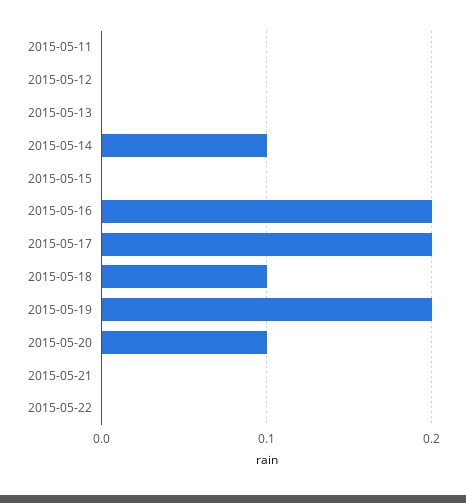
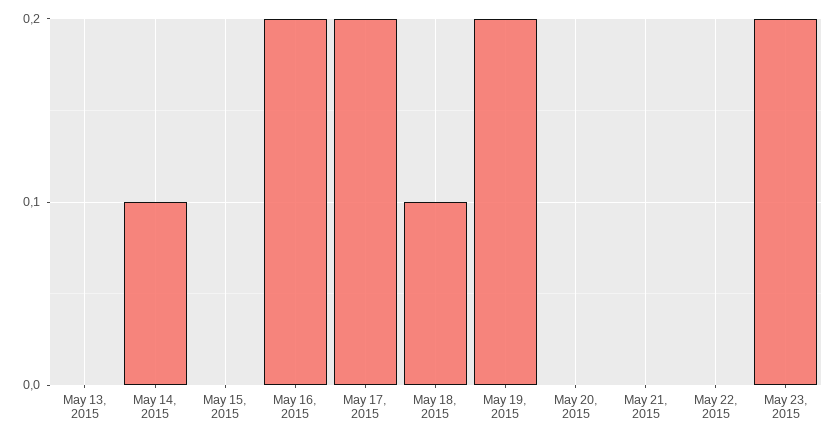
2015-05-11: 0 -> none
2015-05-12: 0 -> none
2015-05-20: 0.1 -> 0
May 23, 2015: none -> 0.2

